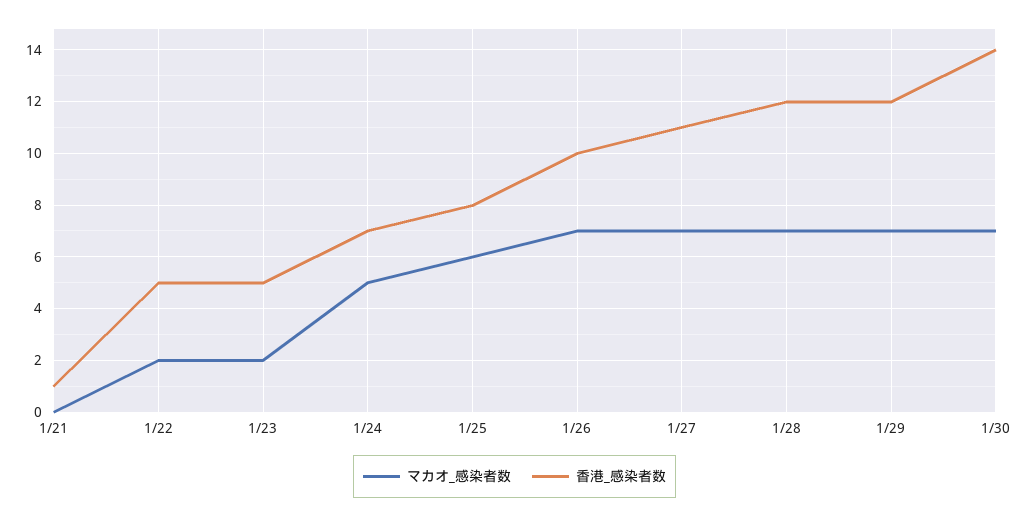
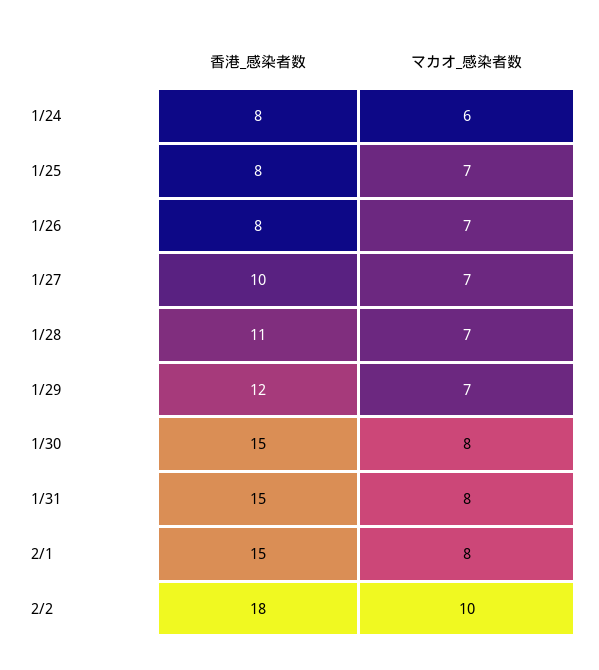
マカオ_感染者数, 1/21: 0 -> none
香港_感染者数, 1/21: 1 -> none
マカオ_感染者数, 1/22: 2 -> none
香港_感染者数, 1/22: 5 -> none
マカオ_感染者数, 1/23: 2 -> none
香港_感染者数, 1/23: 5 -> none
マカオ_感染者数, 1/24: 5 -> 6
香港_感染者数, 1/24: 7 -> 8
マカオ_感染者数, 1/25: 6 -> 7
香港_感染者数, 1/26: 10 -> 8
香港_感染者数, 1/27: 11 -> 10
香港_感染者数, 1/28: 12 -> 11
マカオ_感染者数, 1/30: 7 -> 8
香港_感染者数, 1/30: 14 -> 15
香港_感染者数, 1/31: none -> 15
マカオ_感染者数, 1/31: none -> 8
香港_感染者数, 2/1: none -> 15
マカオ_感染者数, 2/1: none -> 8
香港_感染者数, 2/2: none -> 18
マカオ_感染者数, 2/2: none -> 10

